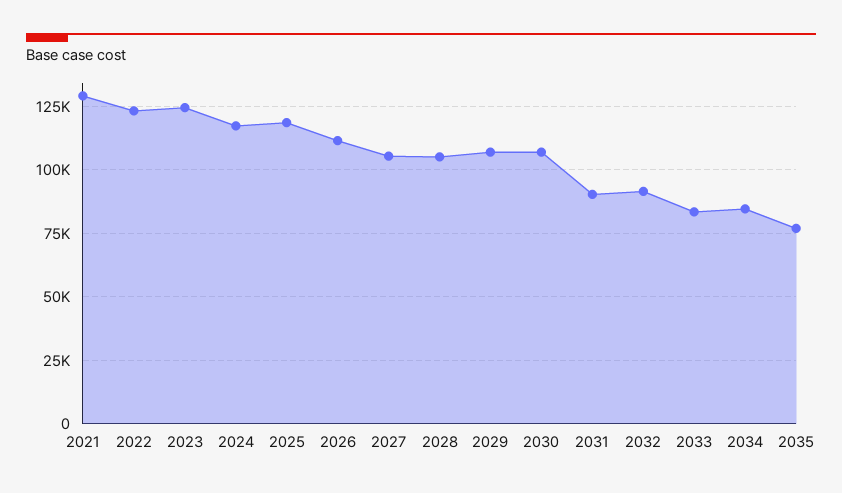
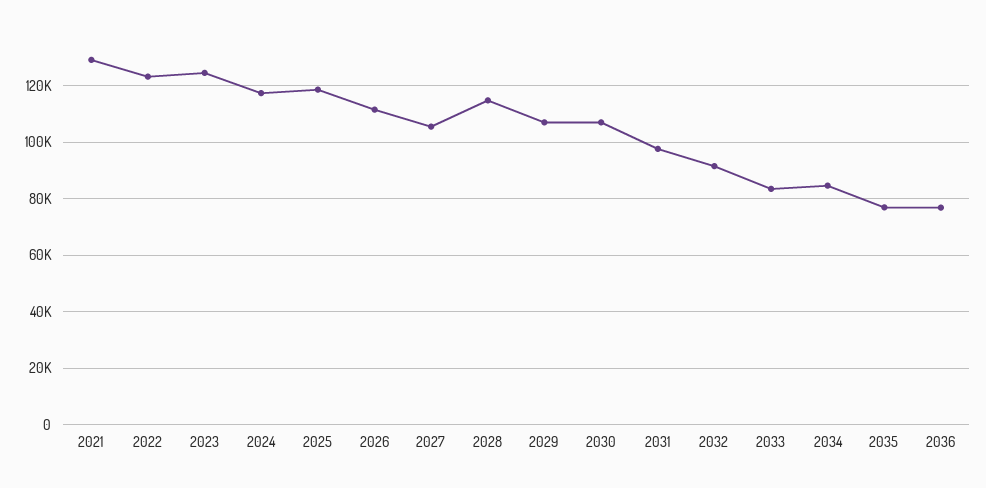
2028: 105000 -> 115000
2031: 90000 -> 97500
2036: none -> 77500

